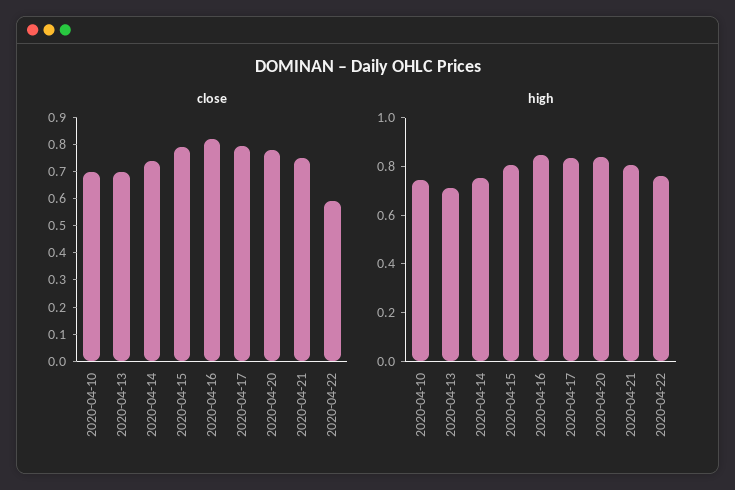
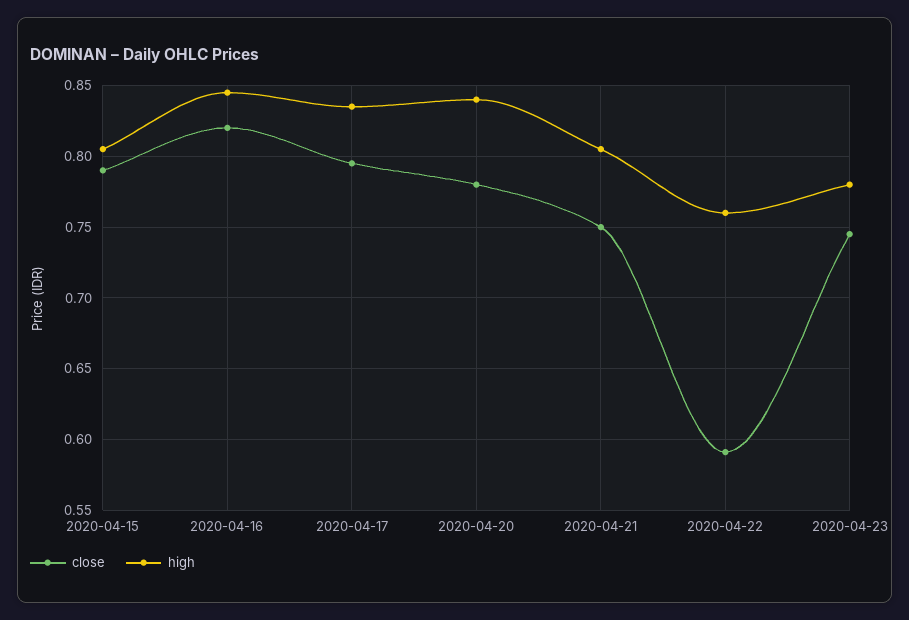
close, 2020-04-10: 0.7 -> none
close, 2020-04-13: 0.7 -> none
close, 2020-04-14: 0.75 -> none
high, 2020-04-10: 0.75 -> none
high, 2020-04-13: 0.7 -> none
high, 2020-04-14: 0.75 -> none
close, 2020-04-23: none -> 0.745
high, 2020-04-23: none -> 0.78

